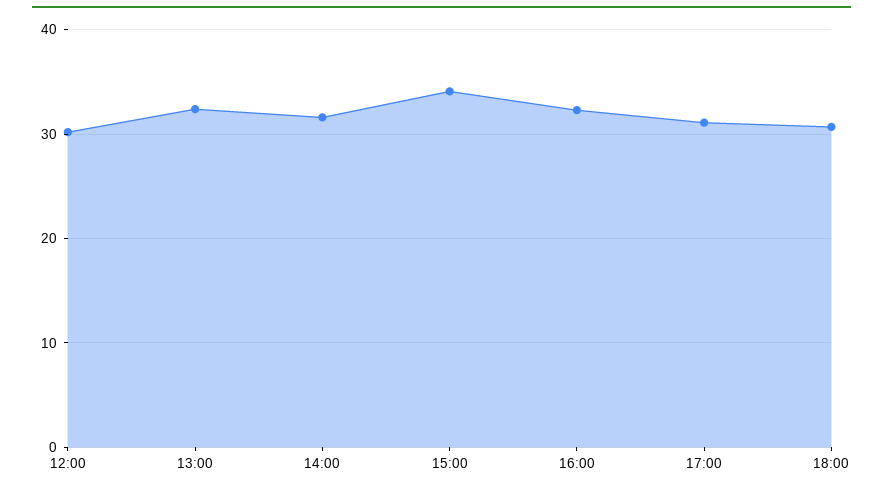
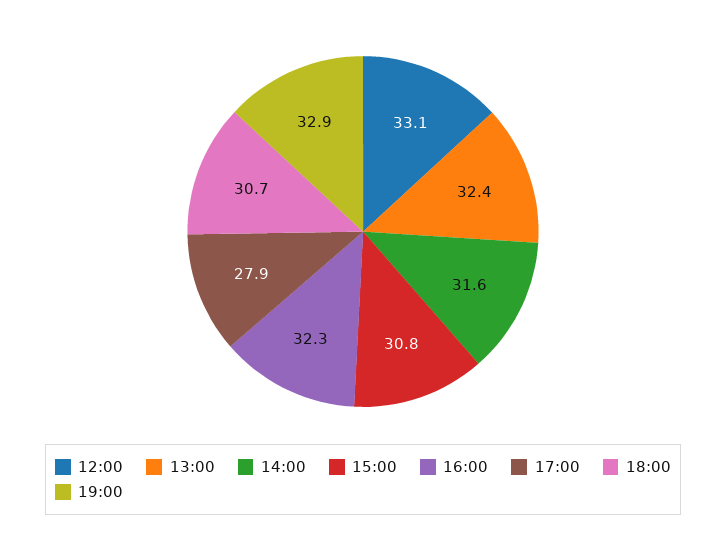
12:00: 30 -> 33.1
15:00: 34 -> 30.8
17:00: 31 -> 27.9
19:00: none -> 32.9

